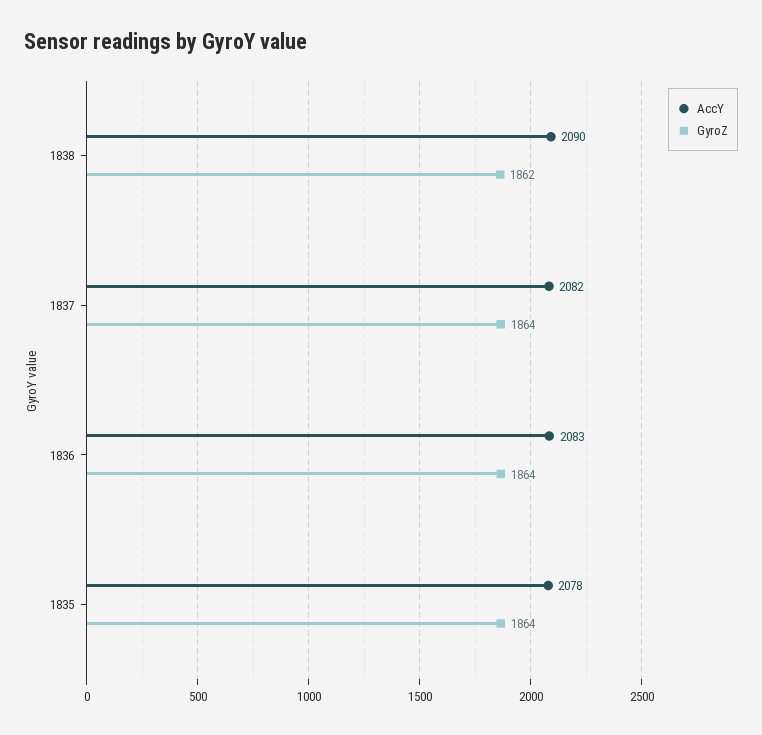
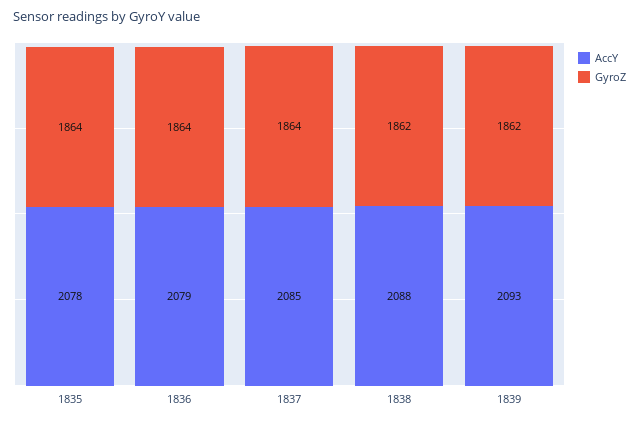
AccY, 1838: 2090 -> 2088
AccY, 1837: 2082 -> 2085
AccY, 1836: 2083 -> 2079
AccY, 1839: none -> 2093
GyroZ, 1839: none -> 1862

